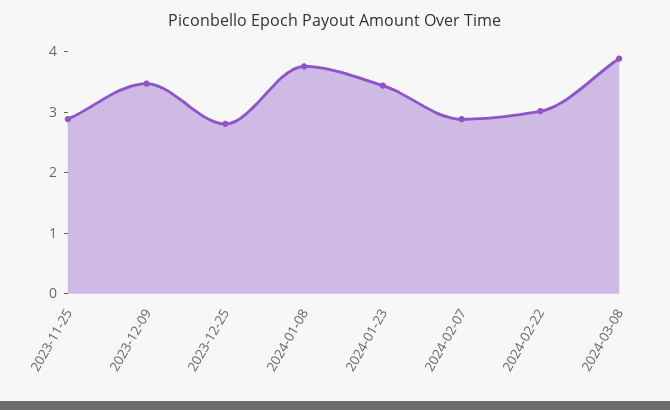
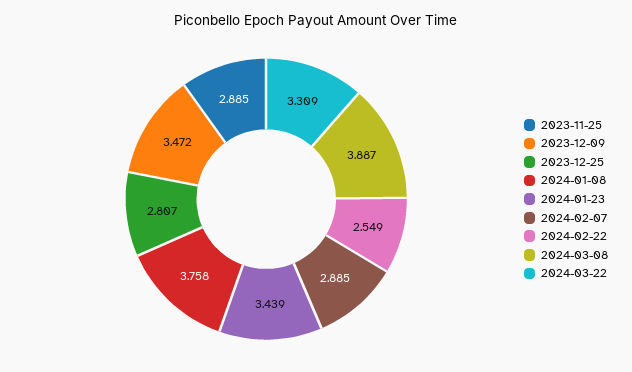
2024-02-22: 3 -> 2.549
2024-03-22: none -> 3.309

